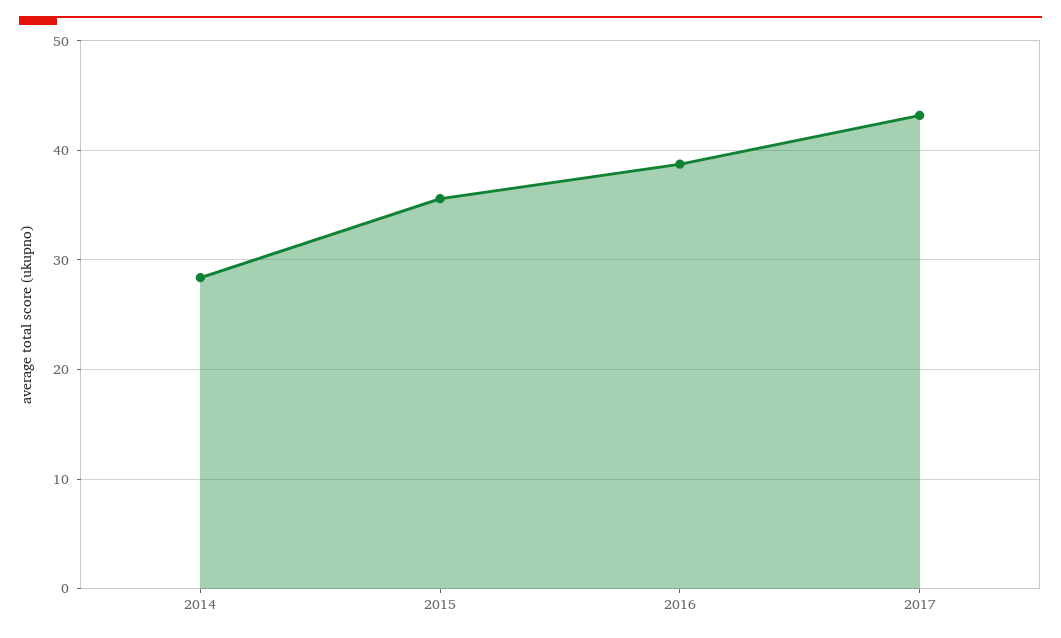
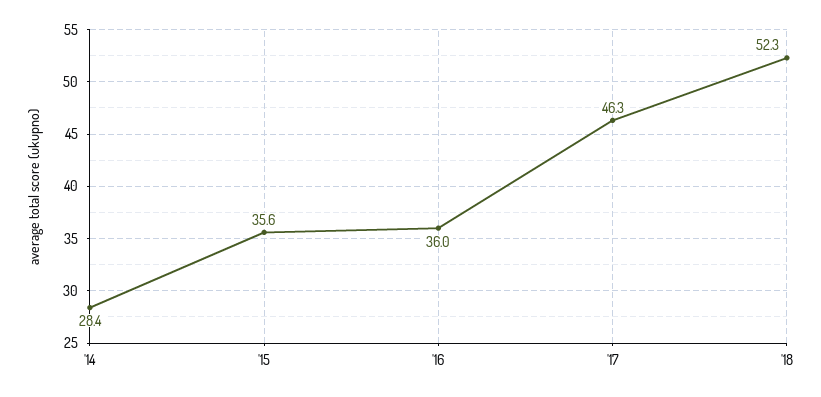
2016: 39 -> 36
2017: 43 -> 46.3
'18: none -> 52.3

